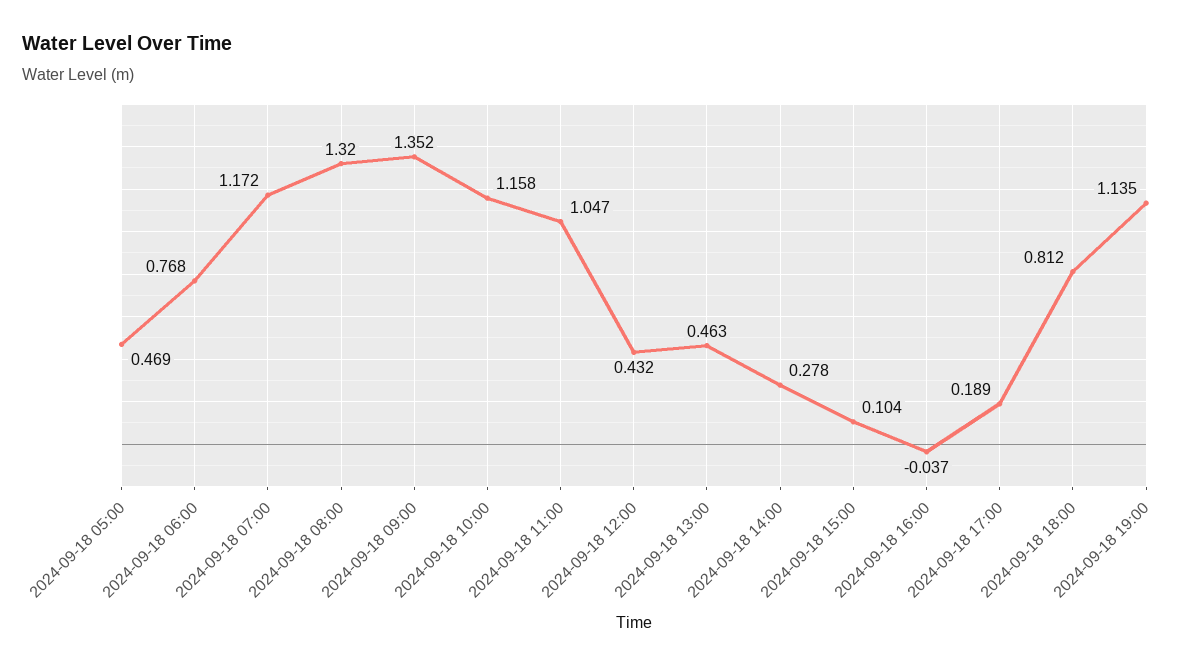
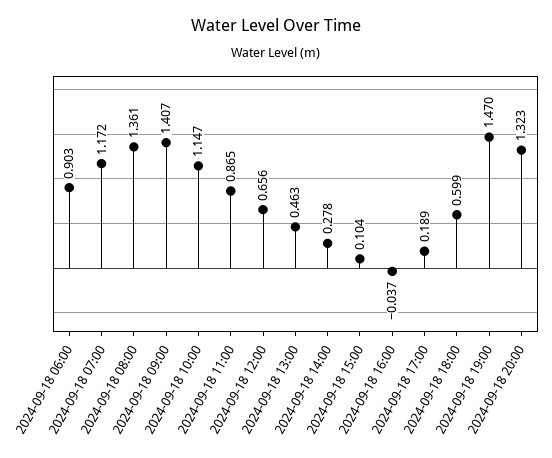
2024-09-18 05:00: 0.469 -> none
2024-09-18 06:00: 0.768 -> 0.903
2024-09-18 08:00: 1.32 -> 1.361
2024-09-18 09:00: 1.352 -> 1.407
2024-09-18 10:00: 1.158 -> 1.147
2024-09-18 11:00: 1.047 -> 0.865
2024-09-18 12:00: 0.432 -> 0.656
2024-09-18 18:00: 0.812 -> 0.599
2024-09-18 19:00: 1.135 -> 1.47
2024-09-18 20:00: none -> 1.323

